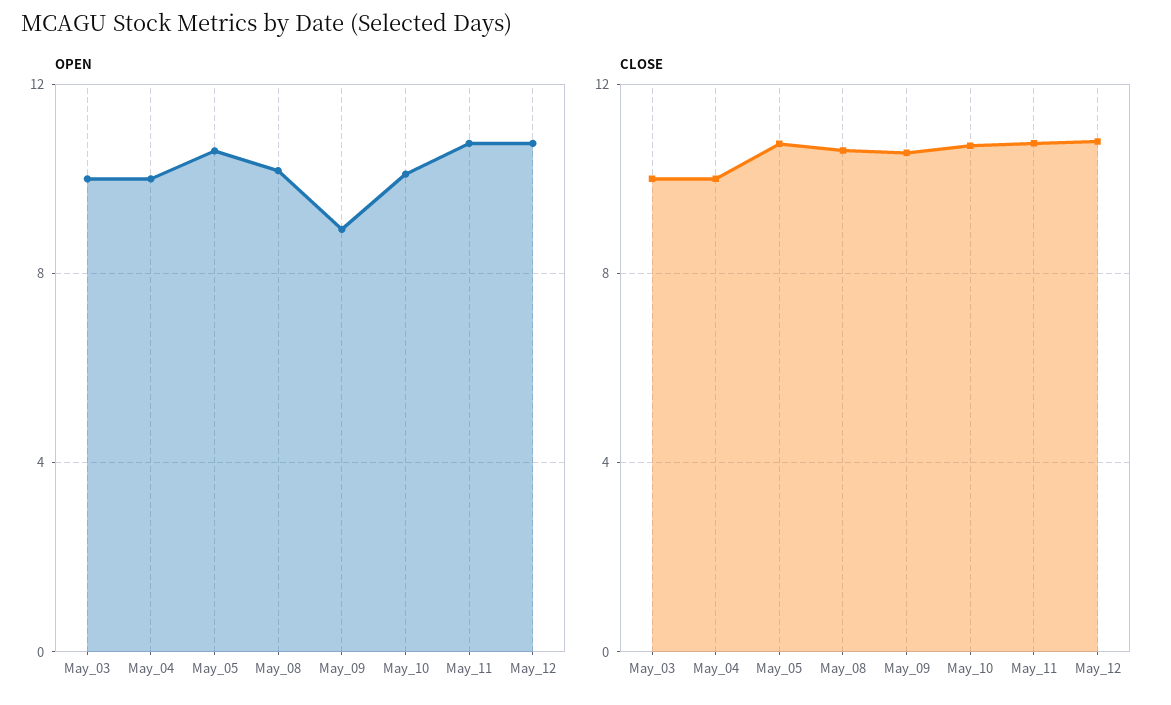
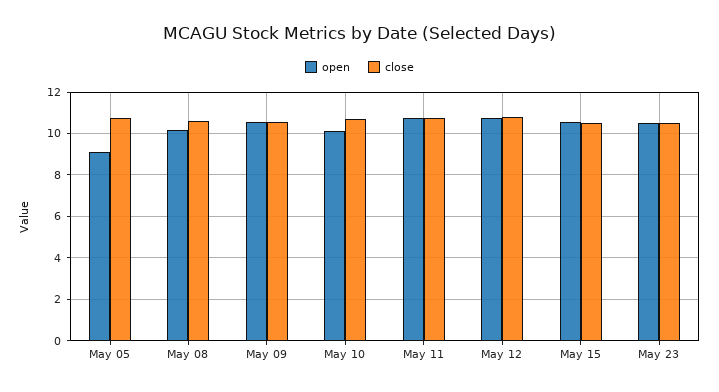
OPEN, May_03: 10 -> none
OPEN, May_04: 10 -> none
OPEN, May_05: 10.5 -> 9
OPEN, May_09: 9 -> 10.5
CLOSE, May_03: 10 -> none
CLOSE, May_04: 10 -> none
OPEN, May 15: none -> 10.5
CLOSE, May 15: none -> 10.5
OPEN, May 23: none -> 10.5
CLOSE, May 23: none -> 10.5

